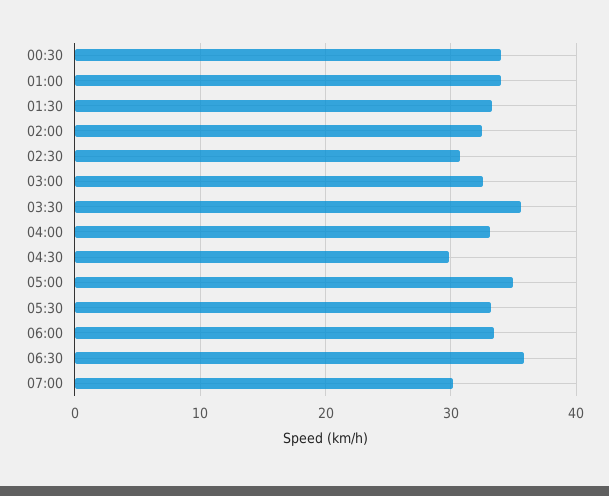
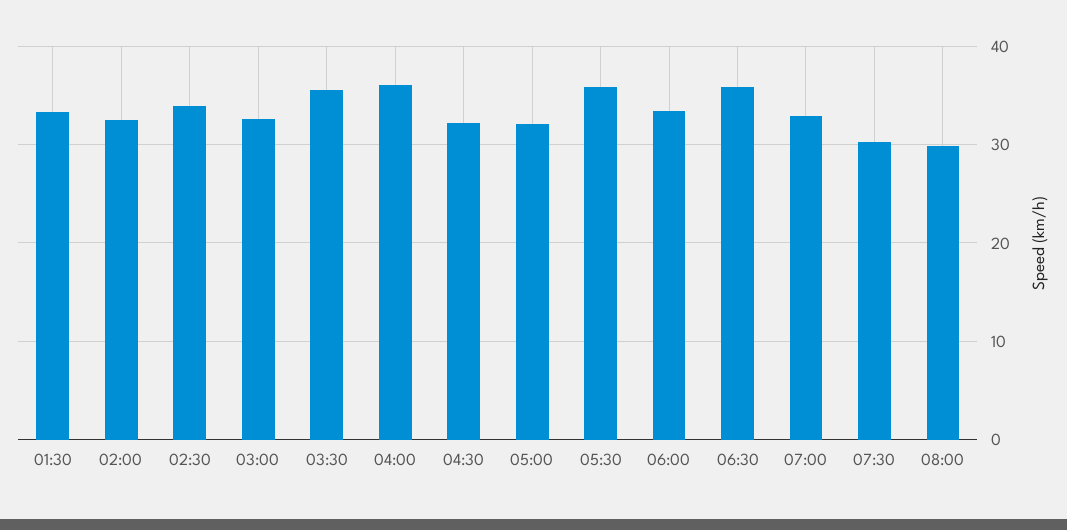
00:30: 34 -> none
01:00: 34 -> none
02:30: 31 -> 34
04:00: 33 -> 36
04:30: 30 -> 32
05:00: 35 -> 32
05:30: 33 -> 36
07:00: 30 -> 33
07:30: none -> 30
08:00: none -> 30

